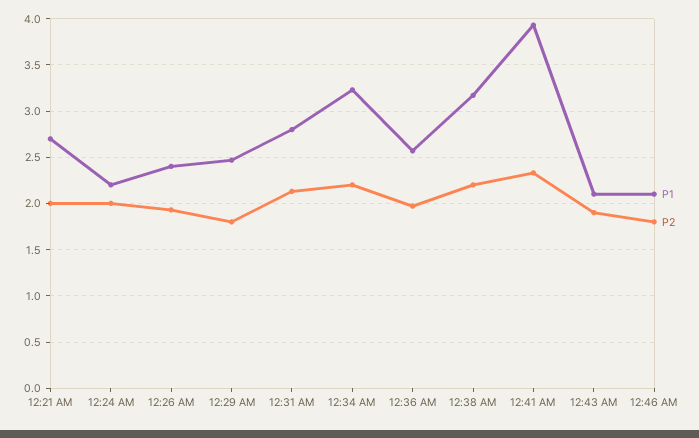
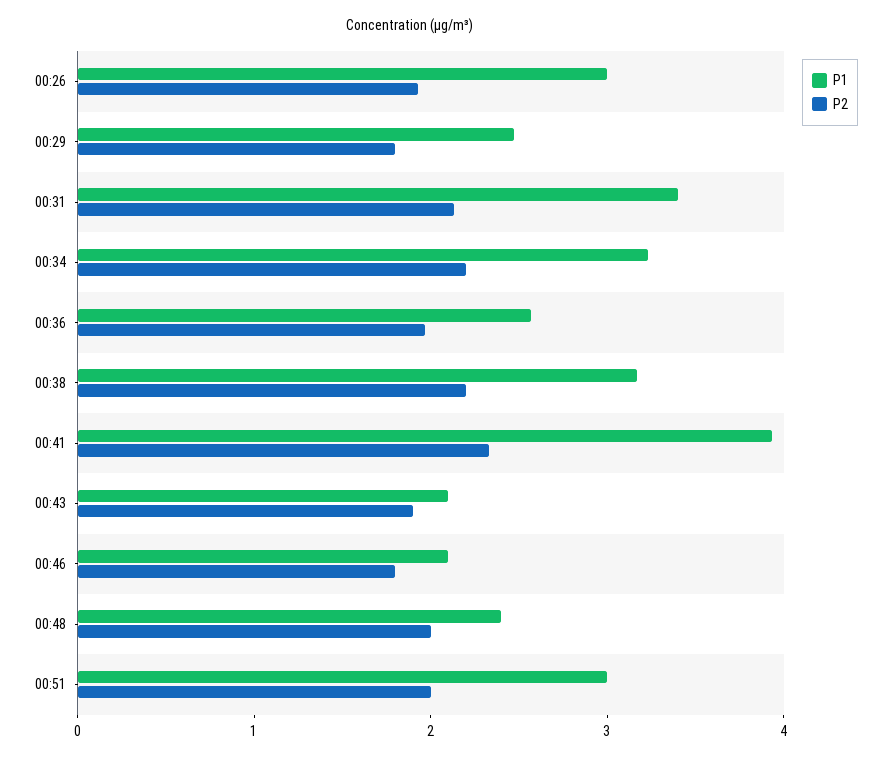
P1, 12:21 AM: 2.7 -> none
P2, 12:21 AM: 2 -> none
P1, 12:24 AM: 2.2 -> none
P2, 12:24 AM: 2 -> none
P1, 12:26 AM: 2.4 -> 3
P1, 12:31 AM: 2.8 -> 3.4
P1, 00:48: none -> 2.4
P2, 00:48: none -> 2
P1, 00:51: none -> 3
P2, 00:51: none -> 2

